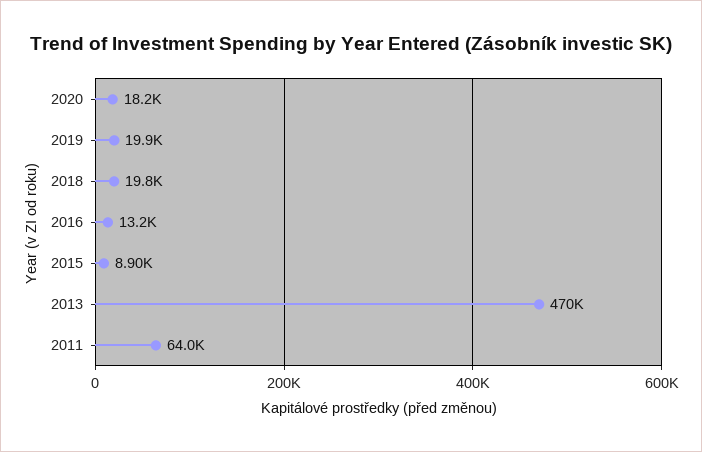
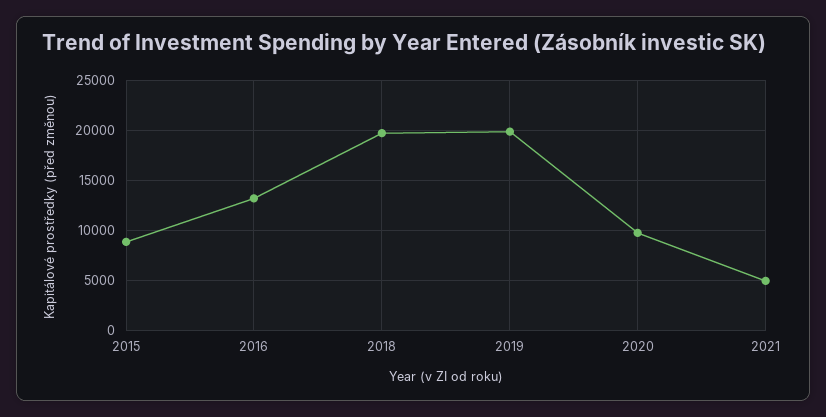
2020: 18200 -> 10000
2013: 470000 -> none
2011: 64000 -> none
2021: none -> 5000

